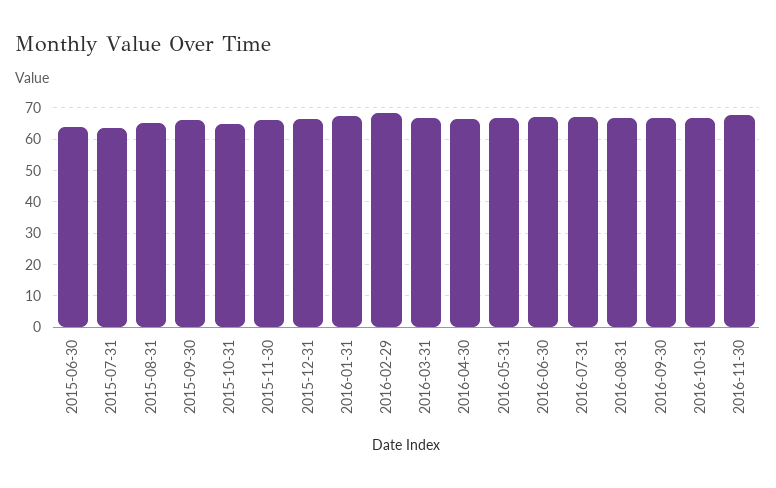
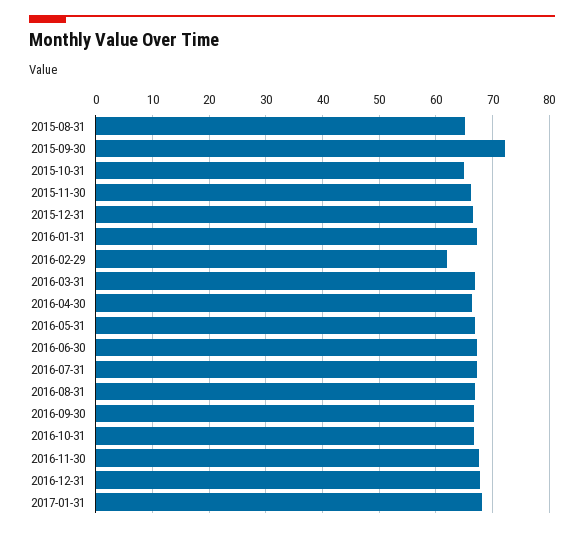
2015-06-30: 64 -> none
2015-07-31: 64 -> none
2015-09-30: 66 -> 72
2016-02-29: 68 -> 62
2016-12-31: none -> 68
2017-01-31: none -> 68

